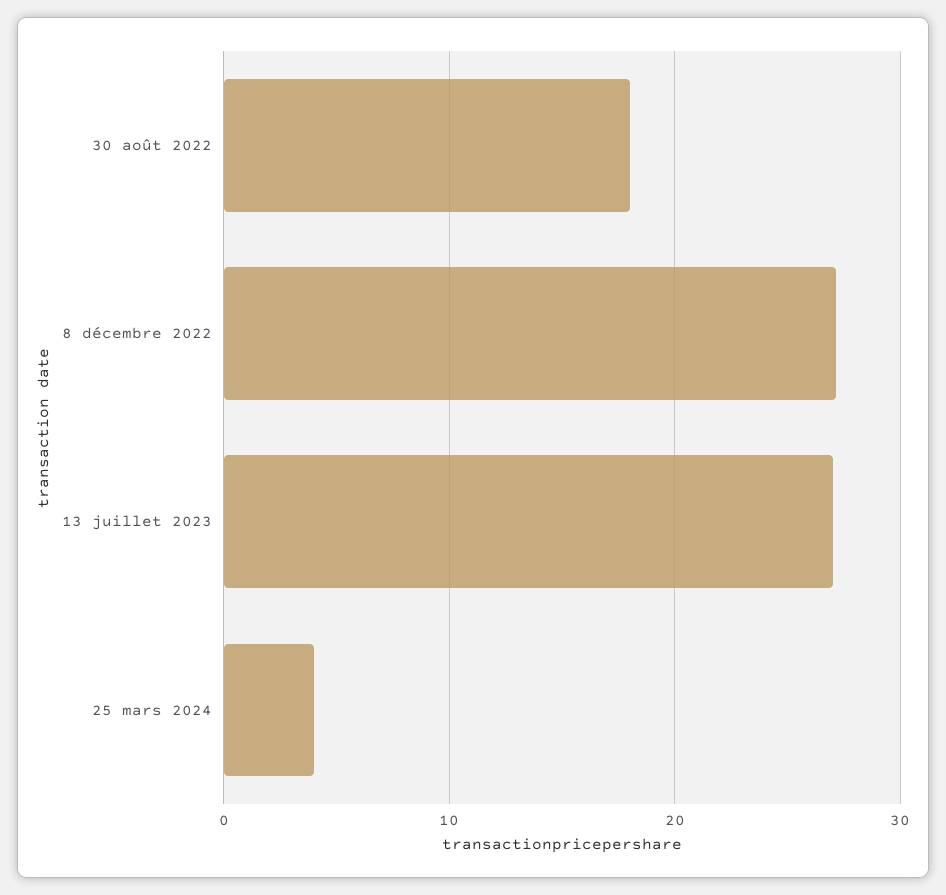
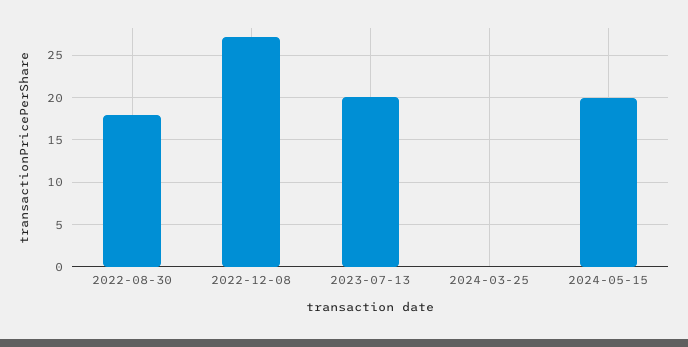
13 juillet 2023: 27 -> 20
25 mars 2024: 4 -> 0
2024-05-15: none -> 20

